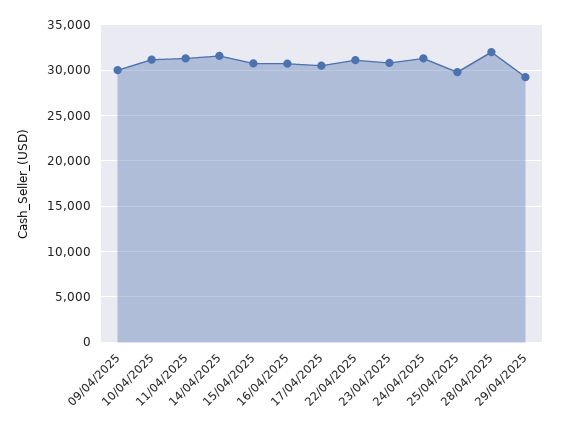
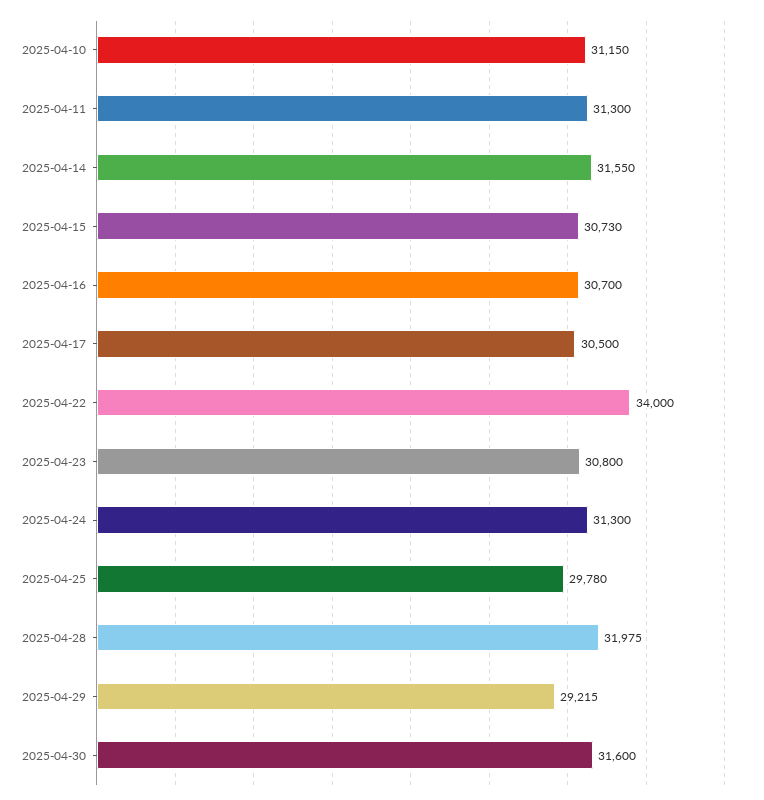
09/04/2025: 30000 -> none
22/04/2025: 31000 -> 34000
2025-04-30: none -> 31600

